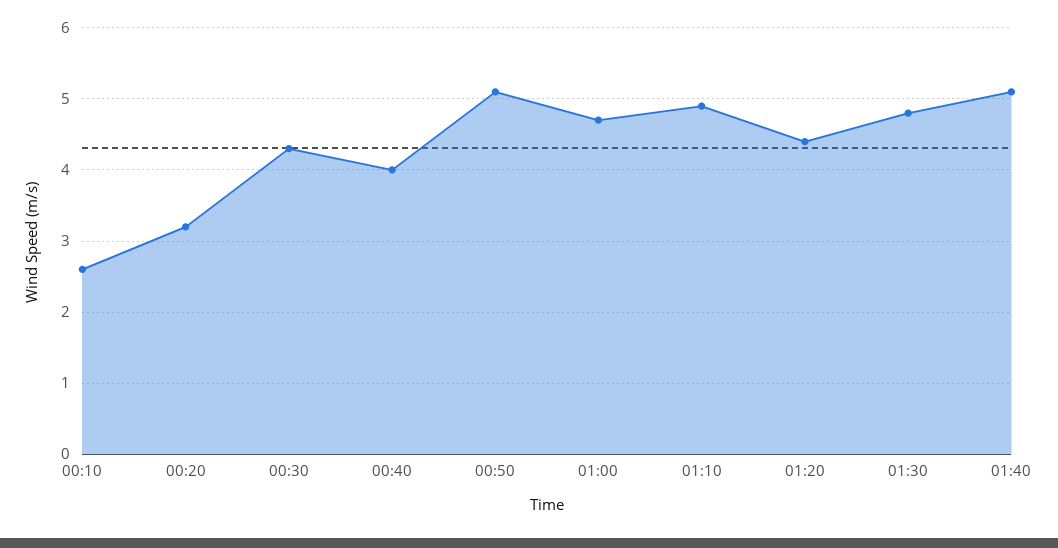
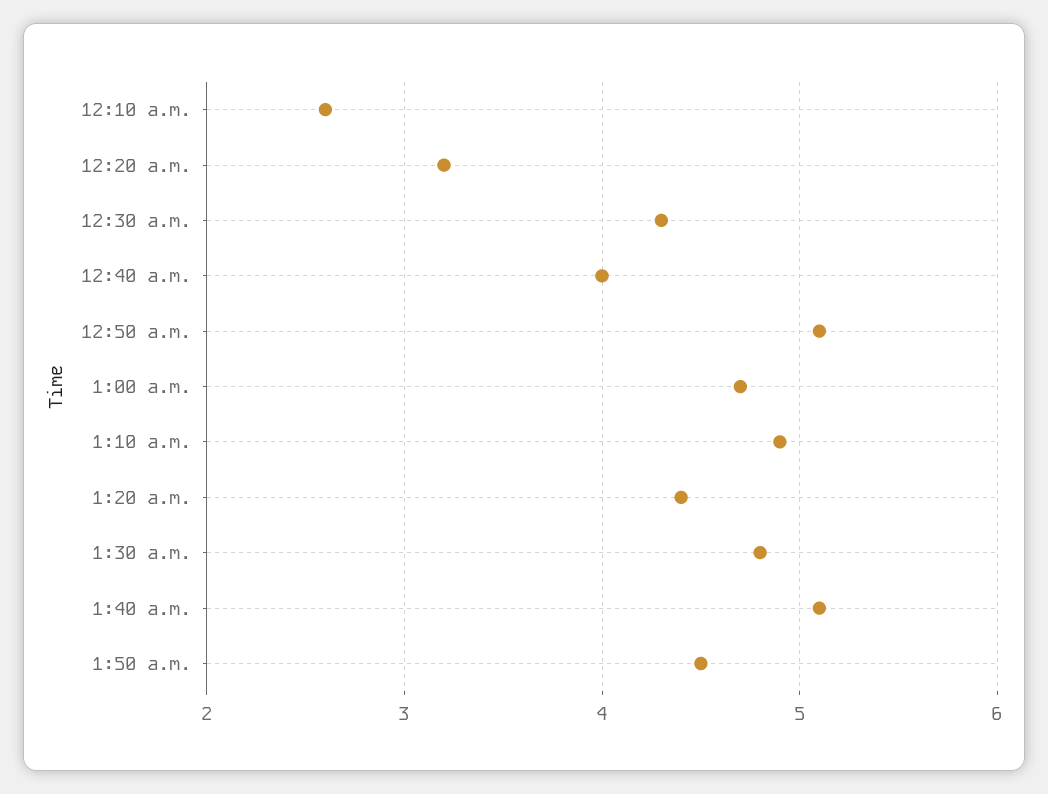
1:50 a.m.: none -> 4.5

